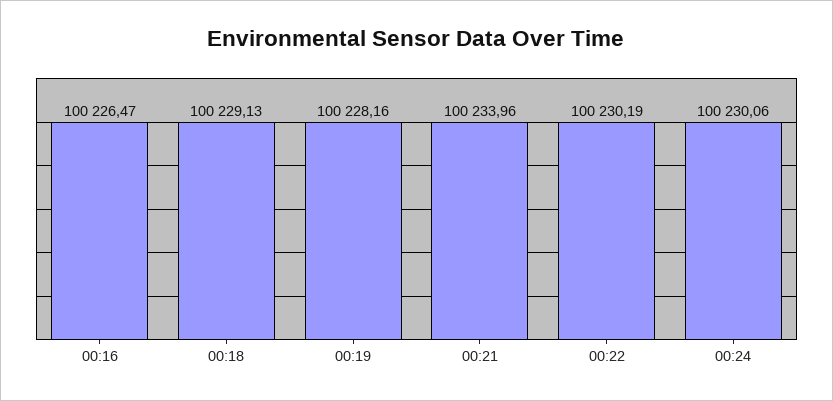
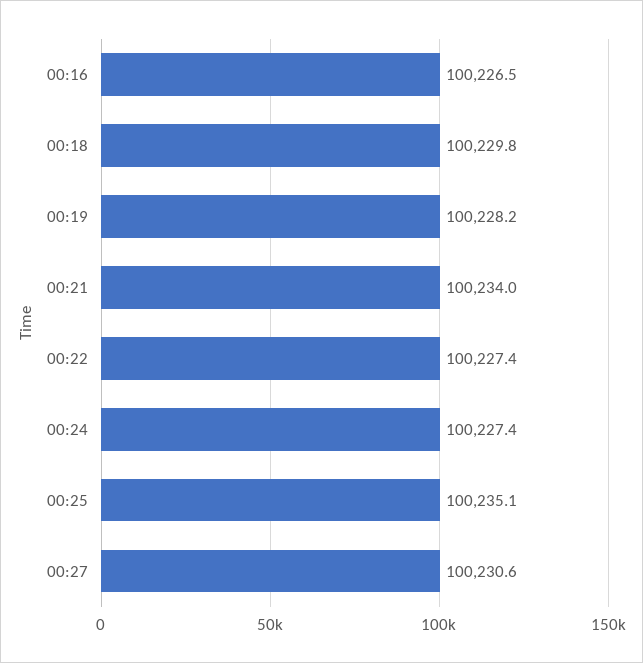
00:18: 100229.13 -> 100229.8
00:22: 100230.19 -> 100227.4
00:24: 100230.06 -> 100227.4
00:25: none -> 100235.1
00:27: none -> 100230.6

